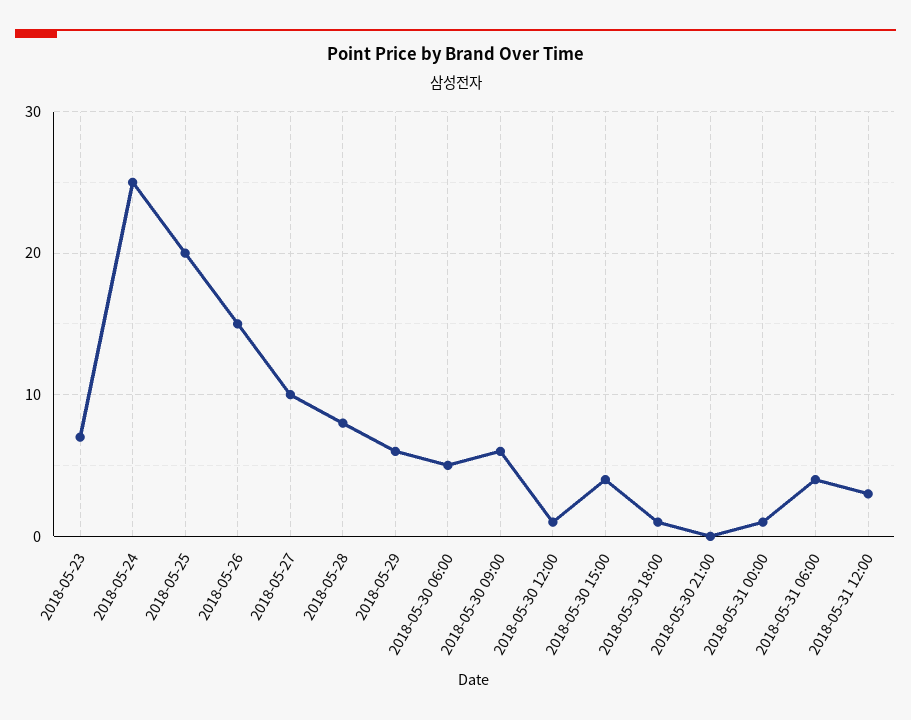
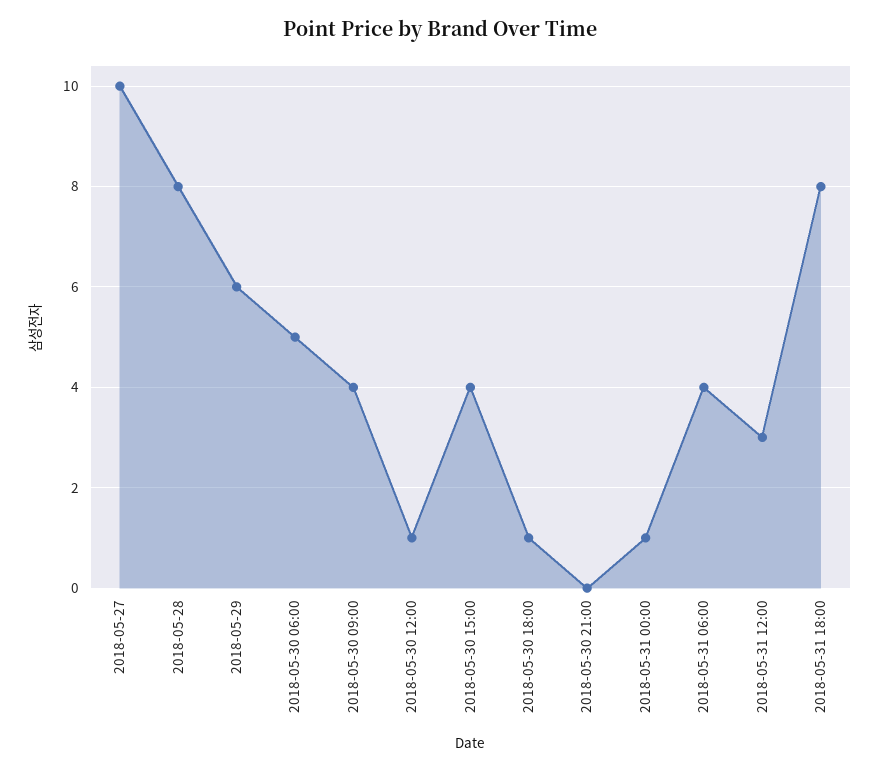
2018-05-23: 7 -> none
2018-05-24: 25 -> none
2018-05-25: 20 -> none
2018-05-26: 15 -> none
2018-05-30 09:00: 6 -> 4
2018-05-31 18:00: none -> 8

